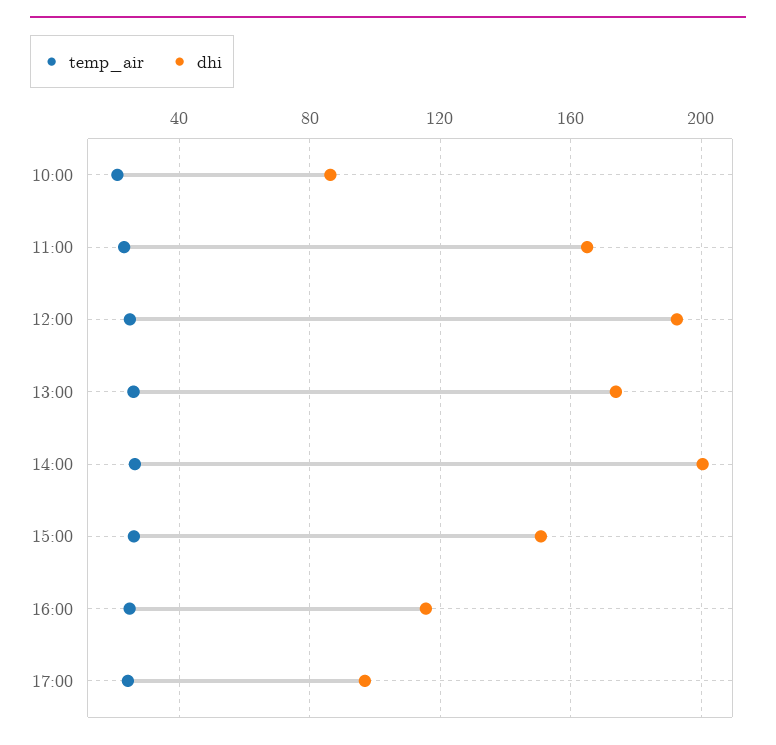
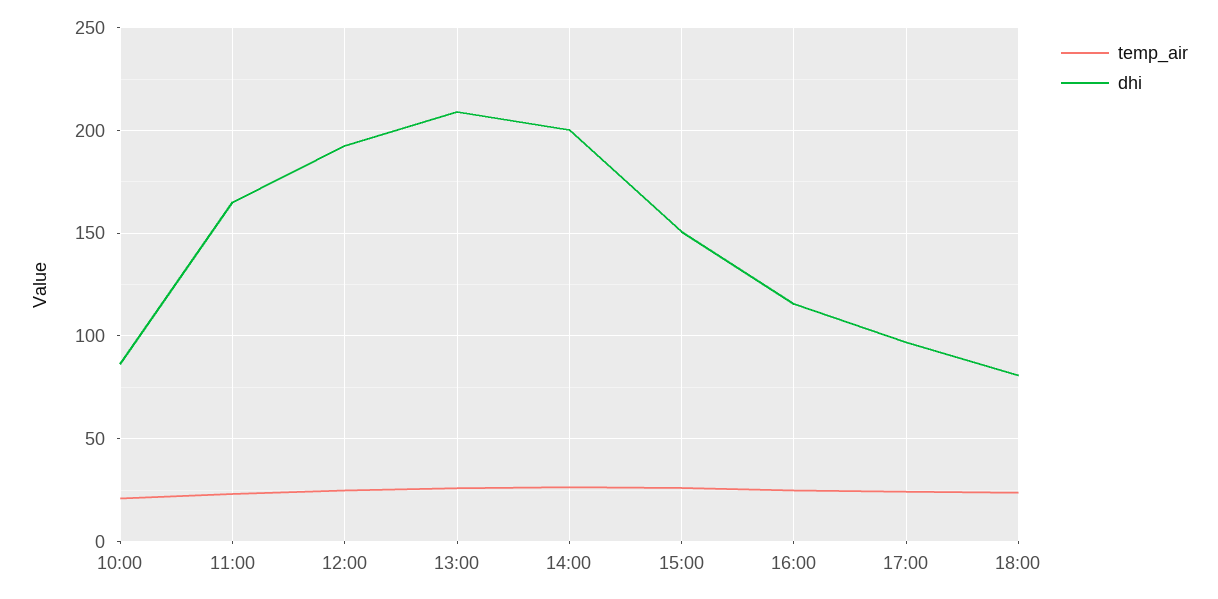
dhi, 13:00: 175 -> 210
temp_air, 18:00: none -> 25
dhi, 18:00: none -> 80

